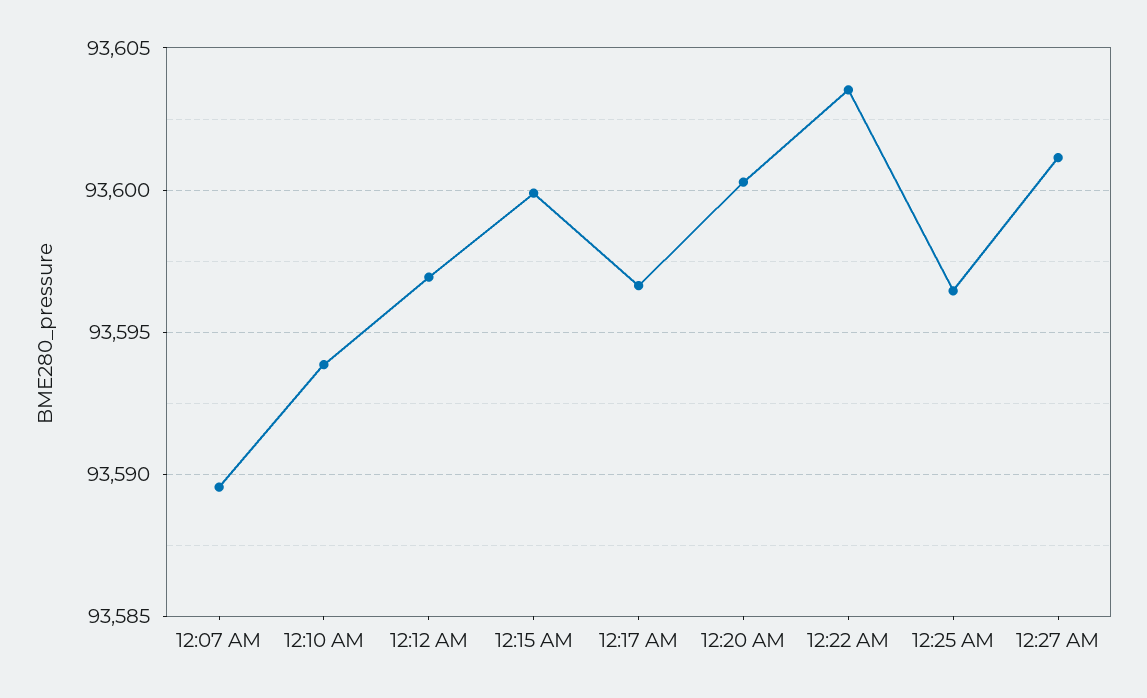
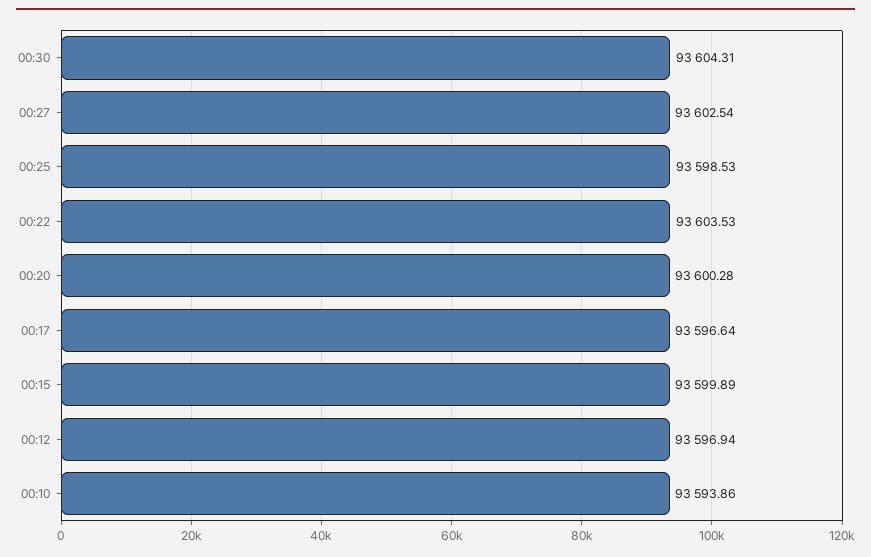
12:07 AM: 93589.5 -> none
12:25 AM: 93596.5 -> 93598.53
12:27 AM: 93601 -> 93602.54
00:30: none -> 93604.31

